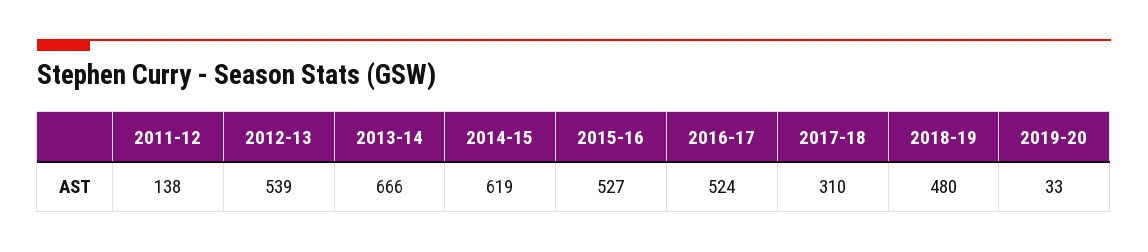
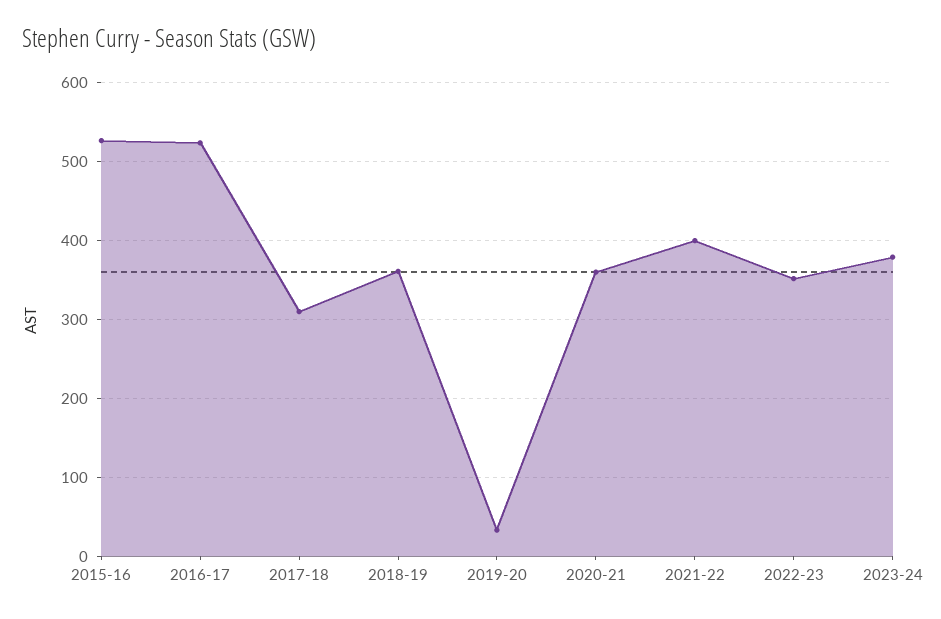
2011-12: 138 -> none
2012-13: 539 -> none
2013-14: 666 -> none
2014-15: 619 -> none
2018-19: 480 -> 360
2020-21: none -> 360
2021-22: none -> 400
2022-23: none -> 350
2023-24: none -> 380

